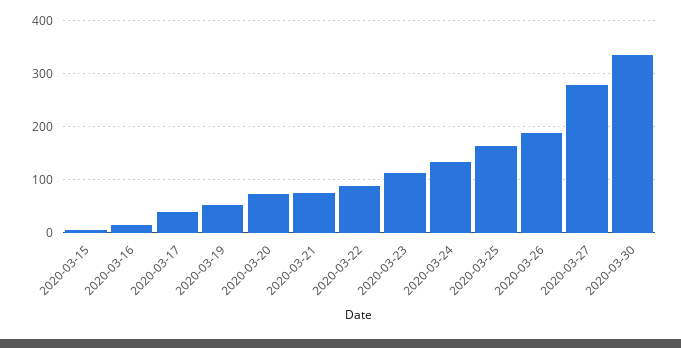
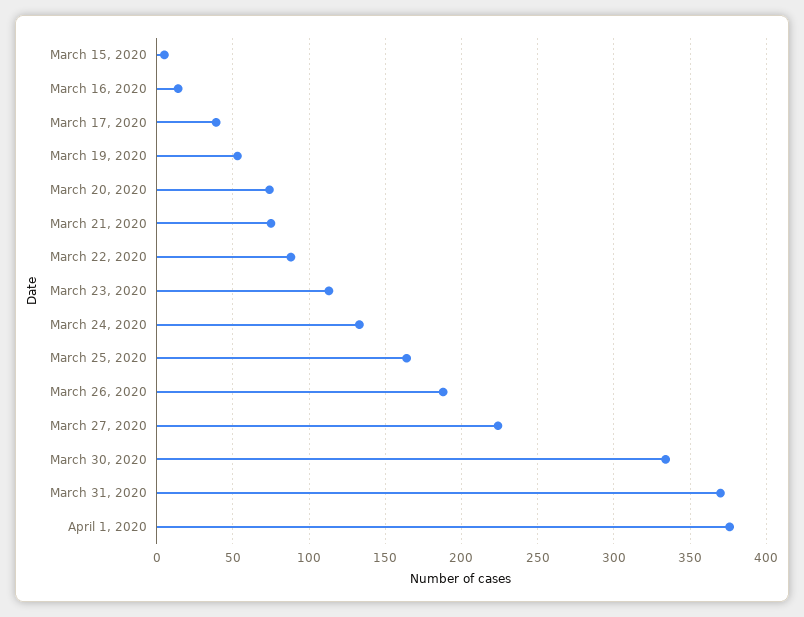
2020-03-27: 280 -> 225
March 31, 2020: none -> 370
April 1, 2020: none -> 375

